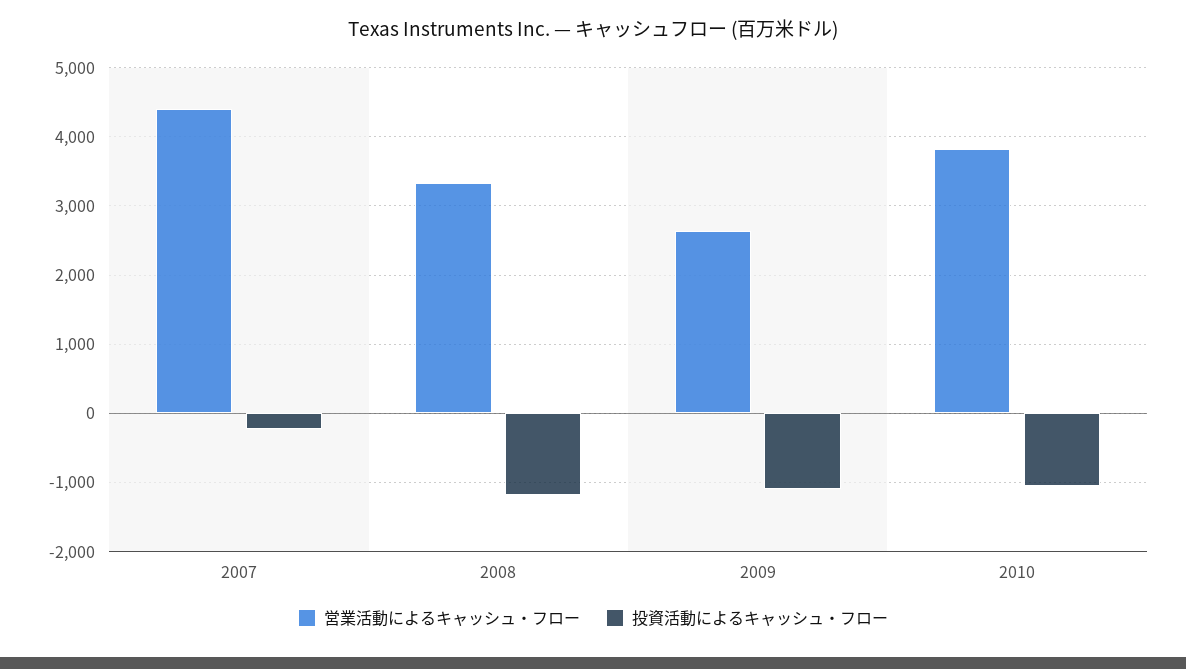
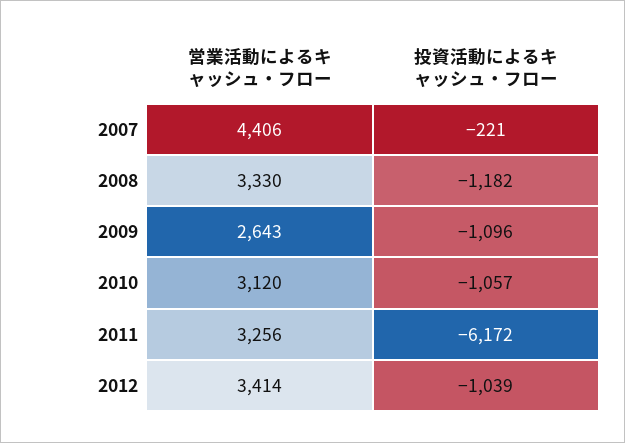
営業活動によるキャッシュ・フロー, 2010: 3800 -> 3120
営業活動によるキャッシュ・フロー, 2011: none -> 3256
投資活動によるキャッシュ・フロー, 2011: none -> -6172
営業活動によるキャッシュ・フロー, 2012: none -> 3414
投資活動によるキャッシュ・フロー, 2012: none -> -1039

